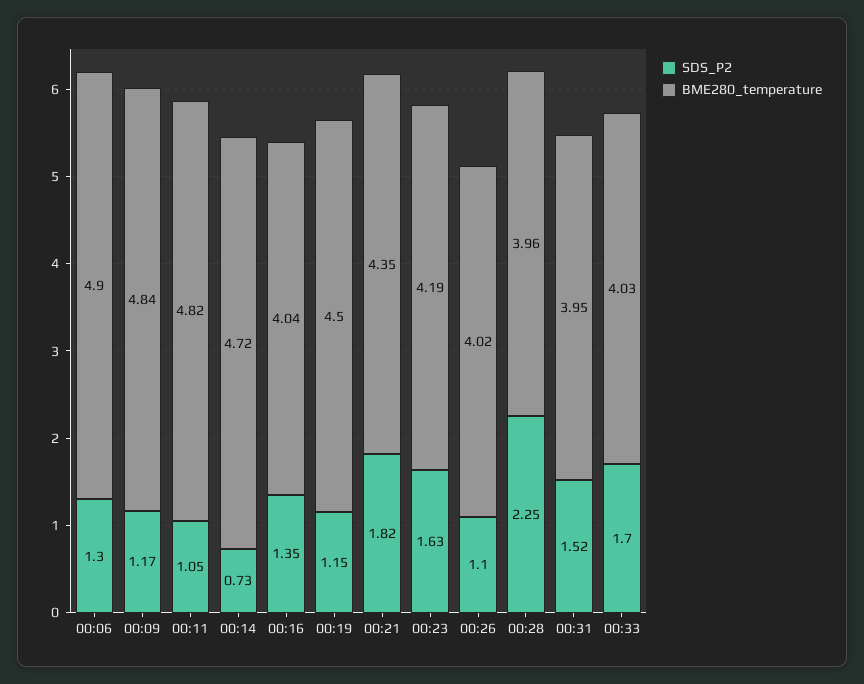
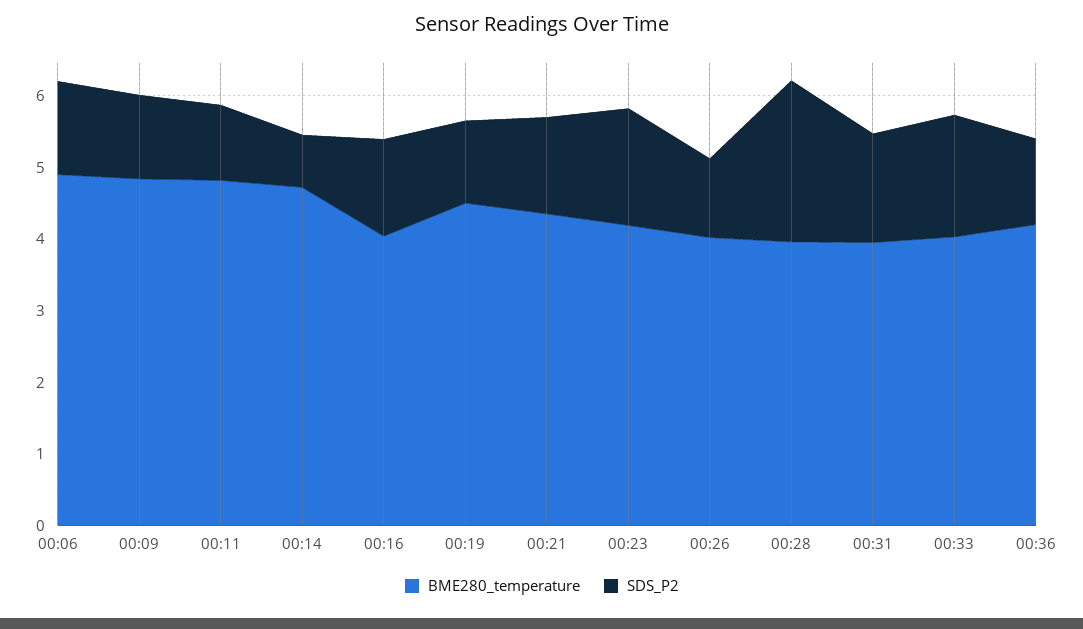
SDS_P2, 00:21: 1.82 -> 1.4
BME280_temperature, 00:36: none -> 4.2
SDS_P2, 00:36: none -> 1.2

